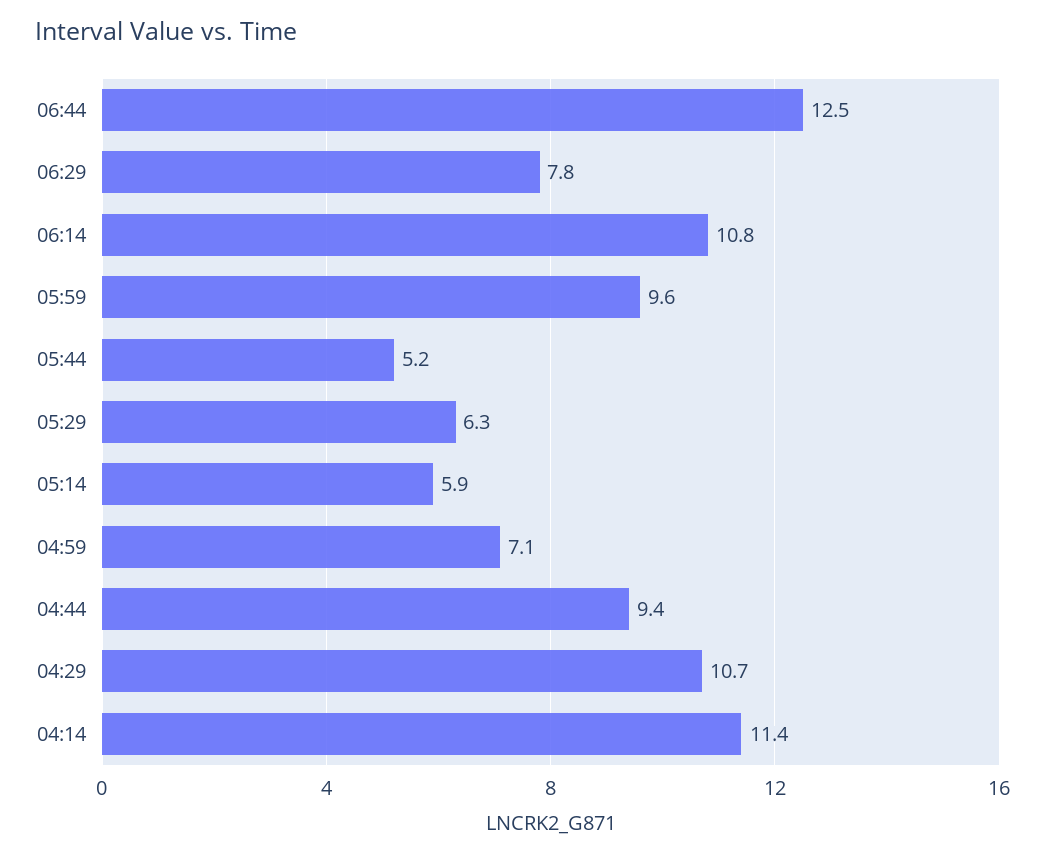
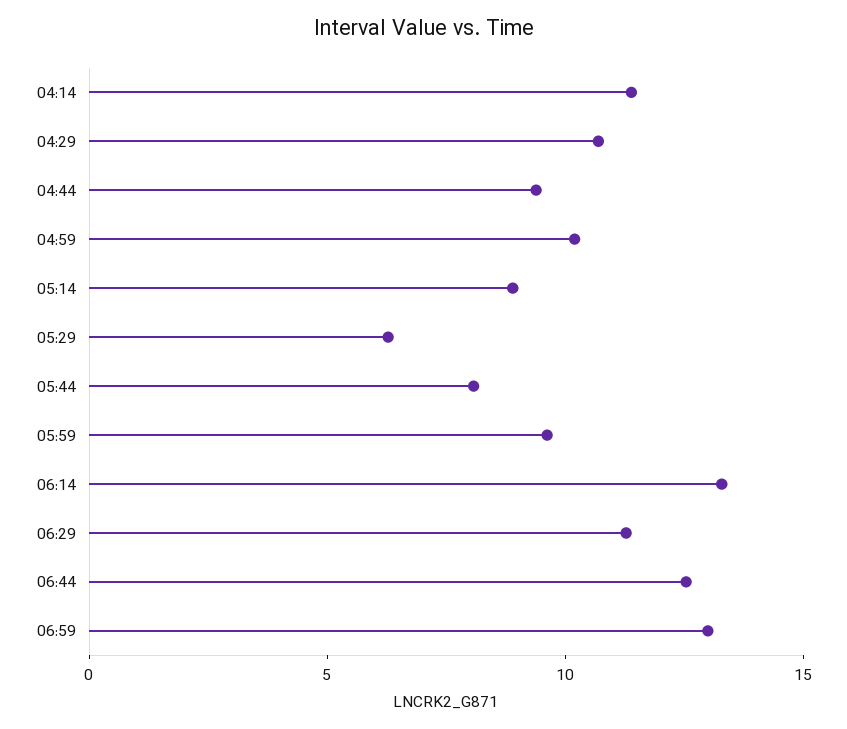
06:29: 7.8 -> 11
06:14: 10.8 -> 13
05:44: 5.2 -> 8
05:14: 5.9 -> 9
04:59: 7.1 -> 10
06:59: none -> 13

